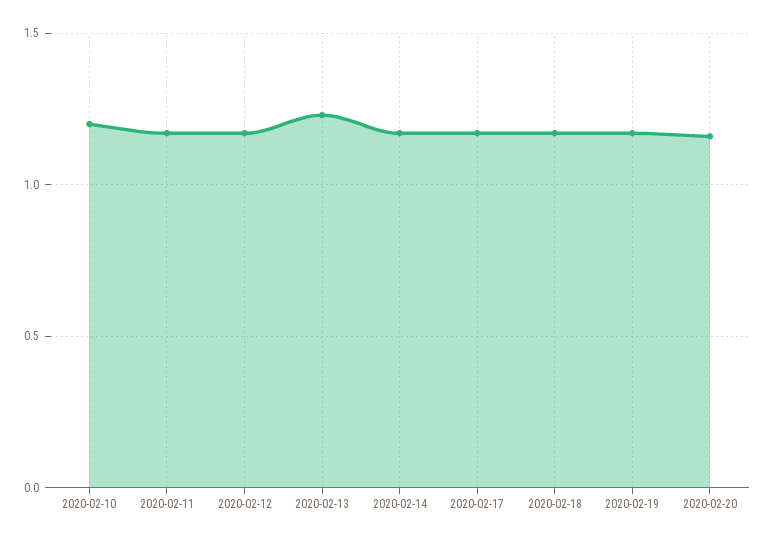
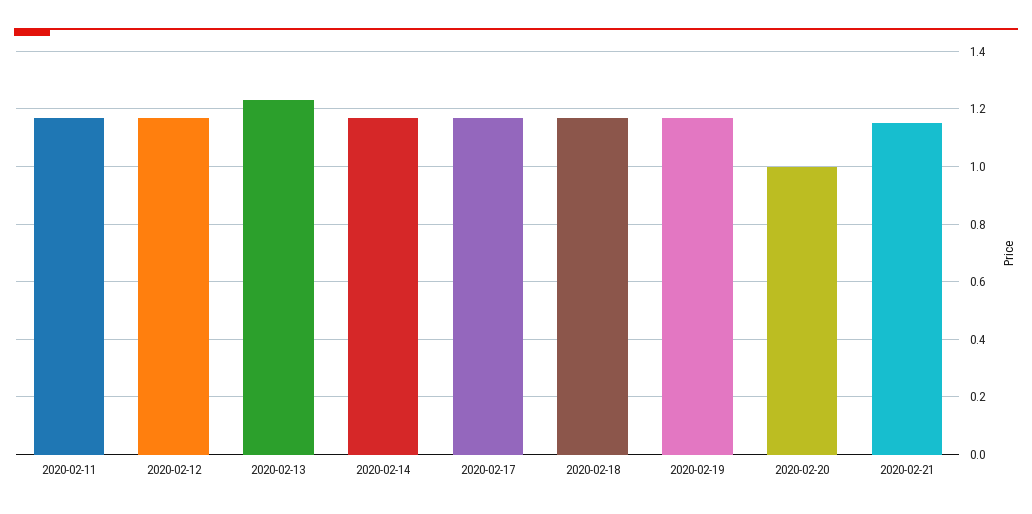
2020-02-10: 1.2 -> none
2020-02-20: 1.15 -> 1
2020-02-21: none -> 1.15

